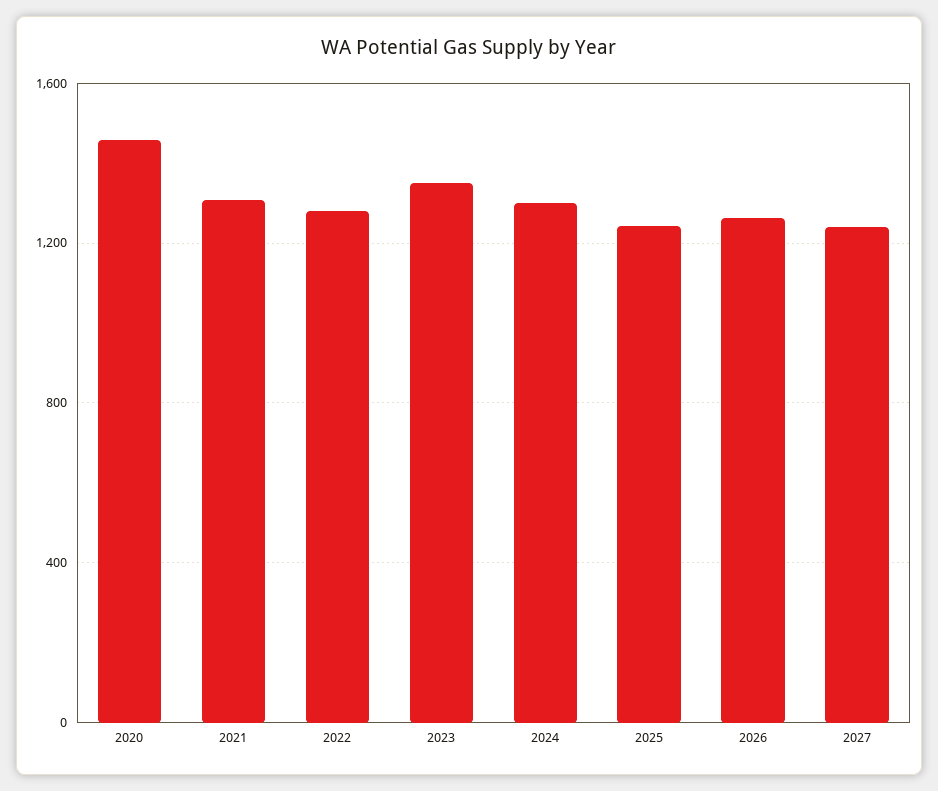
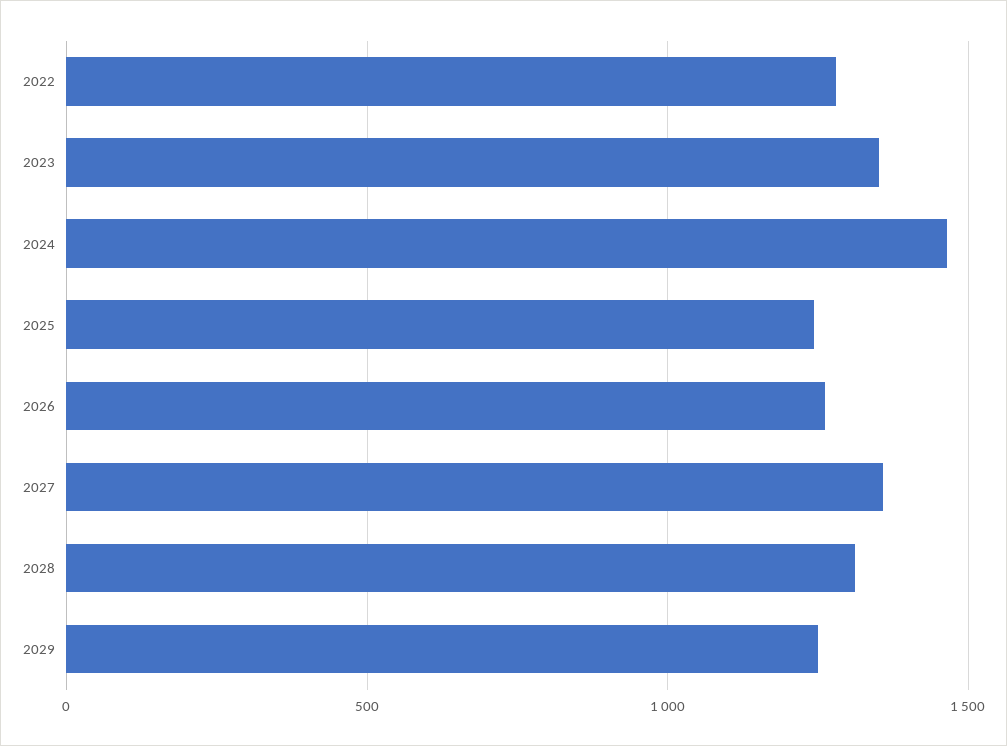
2020: 1450 -> none
2021: 1300 -> none
2024: 1300 -> 1450
2027: 1250 -> 1350
2028: none -> 1300
2029: none -> 1250

